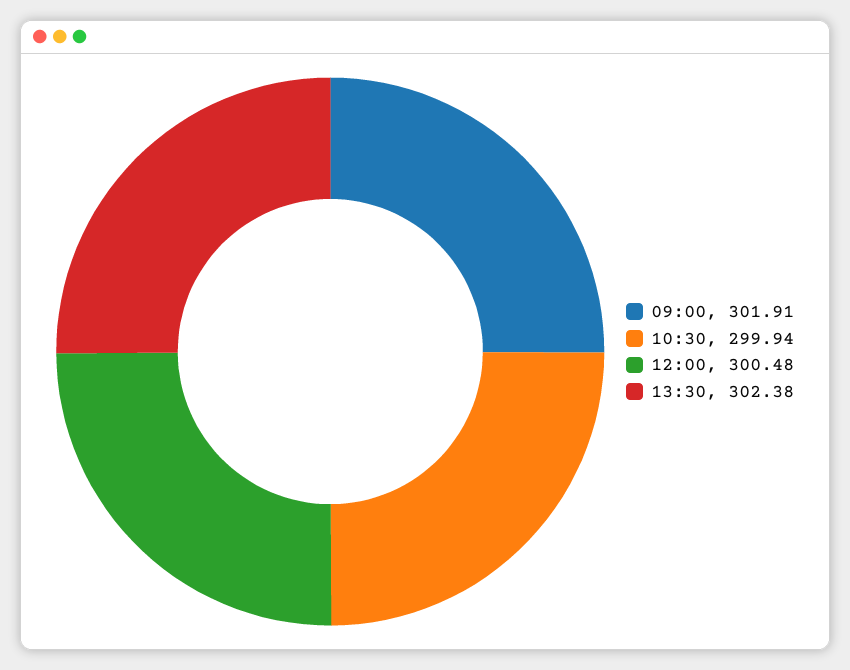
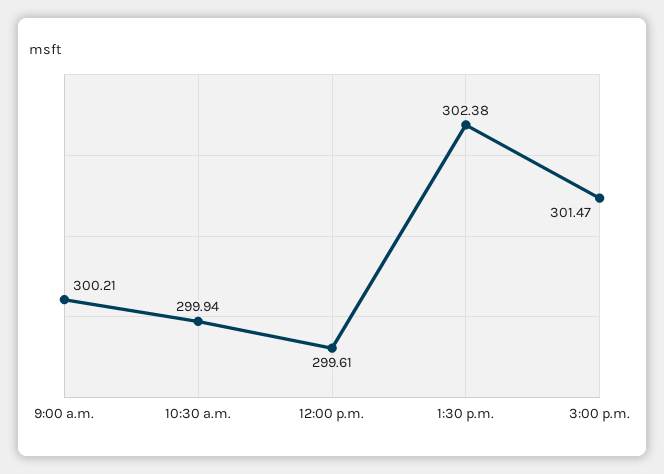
09:00: 301.91 -> 300.21
12:00: 300.48 -> 299.61
3:00 p.m.: none -> 301.47

